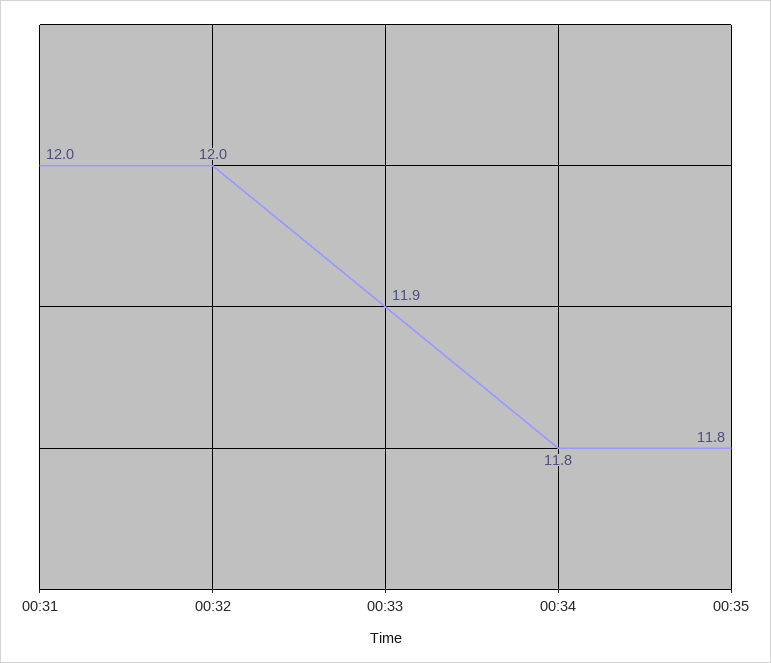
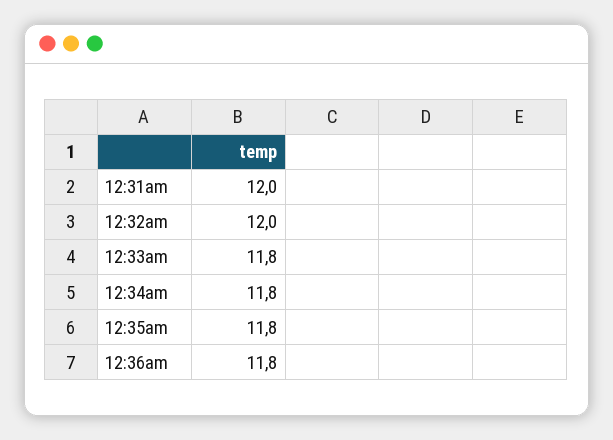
00:33: 11.9 -> 11.8
12:36am: none -> 11.8

